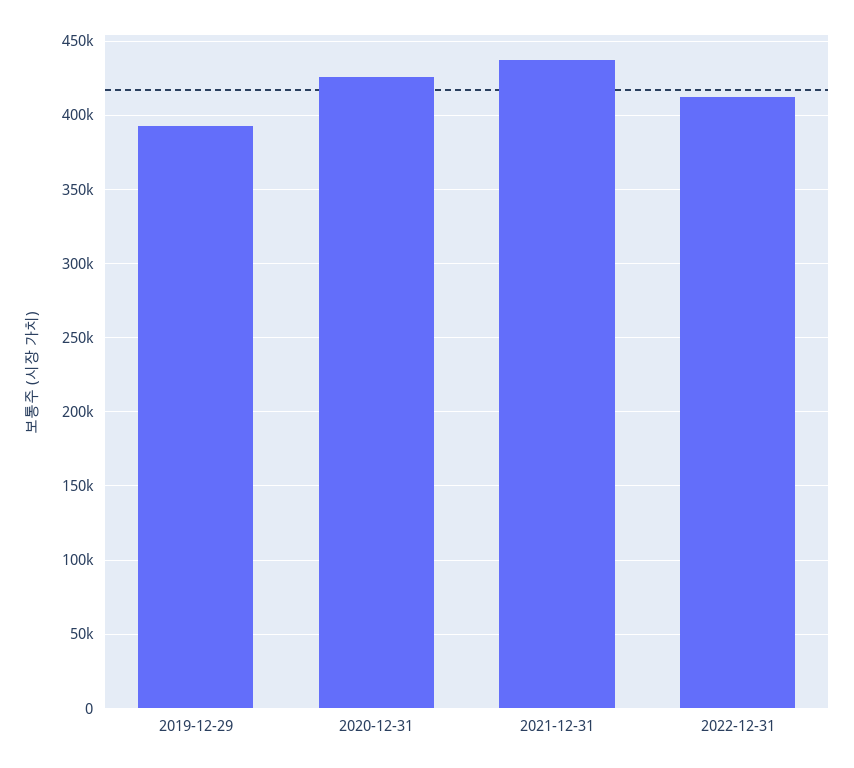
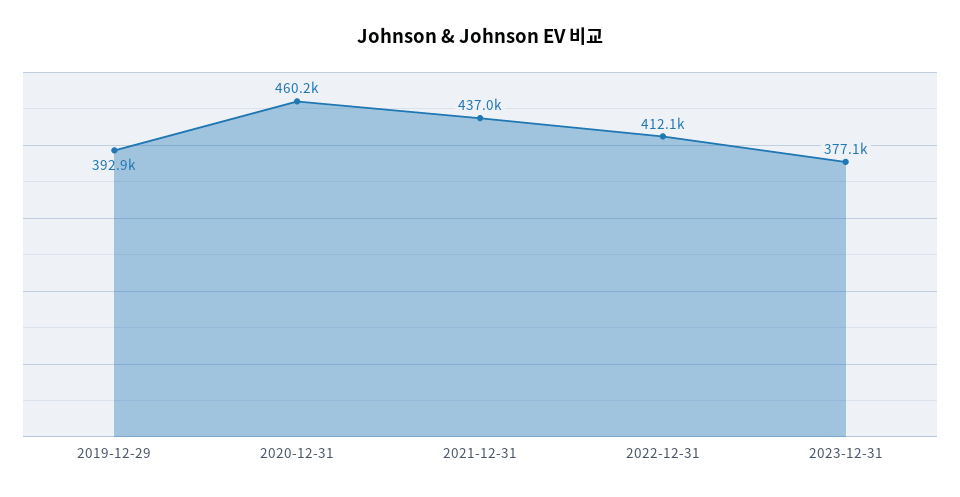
2020-12-31: 425000 -> 460200
2023-12-31: none -> 377100

